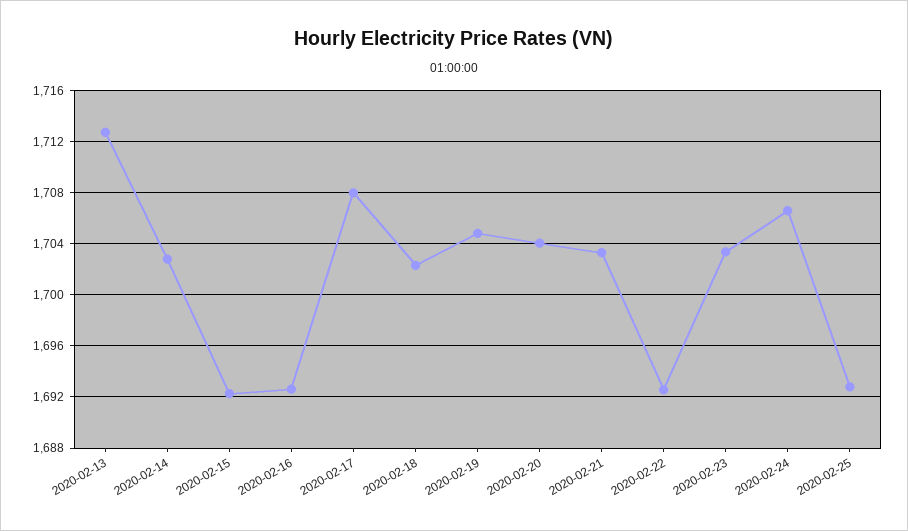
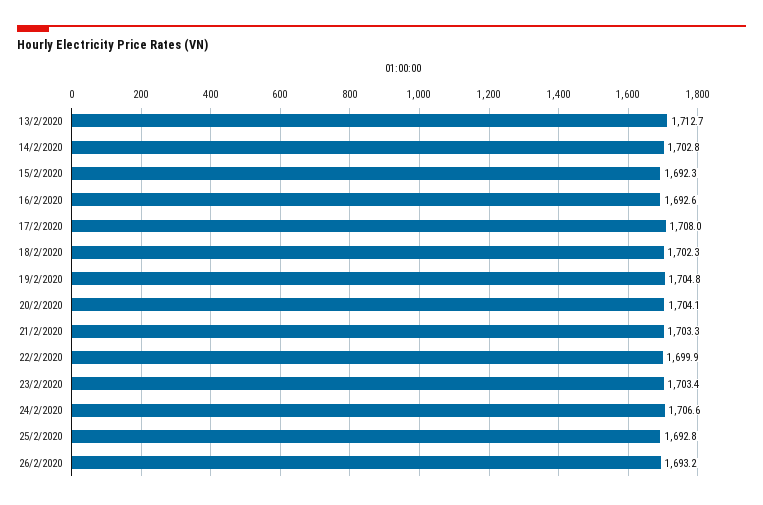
2020-02-22: 1692.5 -> 1699.9
26/2/2020: none -> 1693.2

